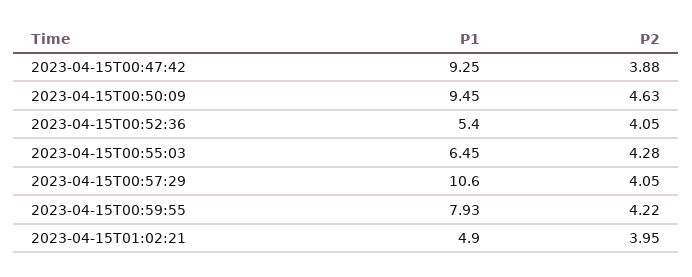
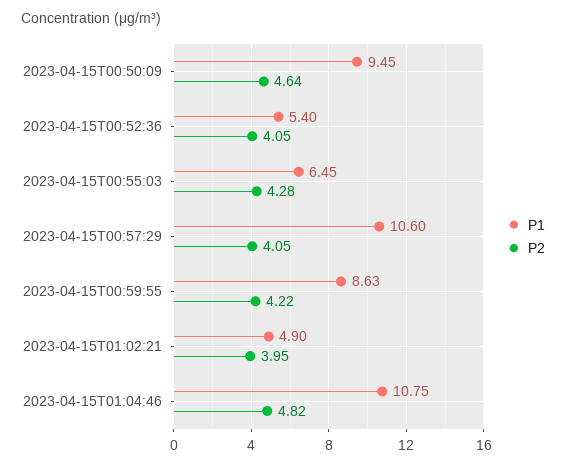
P1, 2023-04-15T00:47:42: 9.25 -> none
P2, 2023-04-15T00:47:42: 3.88 -> none
P2, 2023-04-15T00:50:09: 4.63 -> 4.64
P1, 2023-04-15T00:59:55: 7.93 -> 8.63
P1, 2023-04-15T01:04:46: none -> 10.75
P2, 2023-04-15T01:04:46: none -> 4.82

